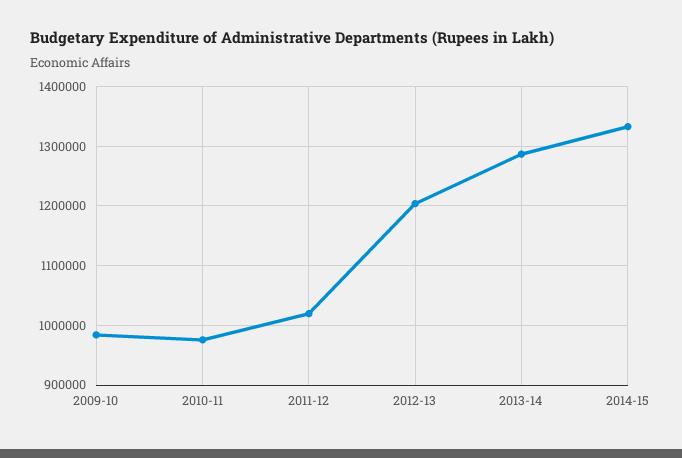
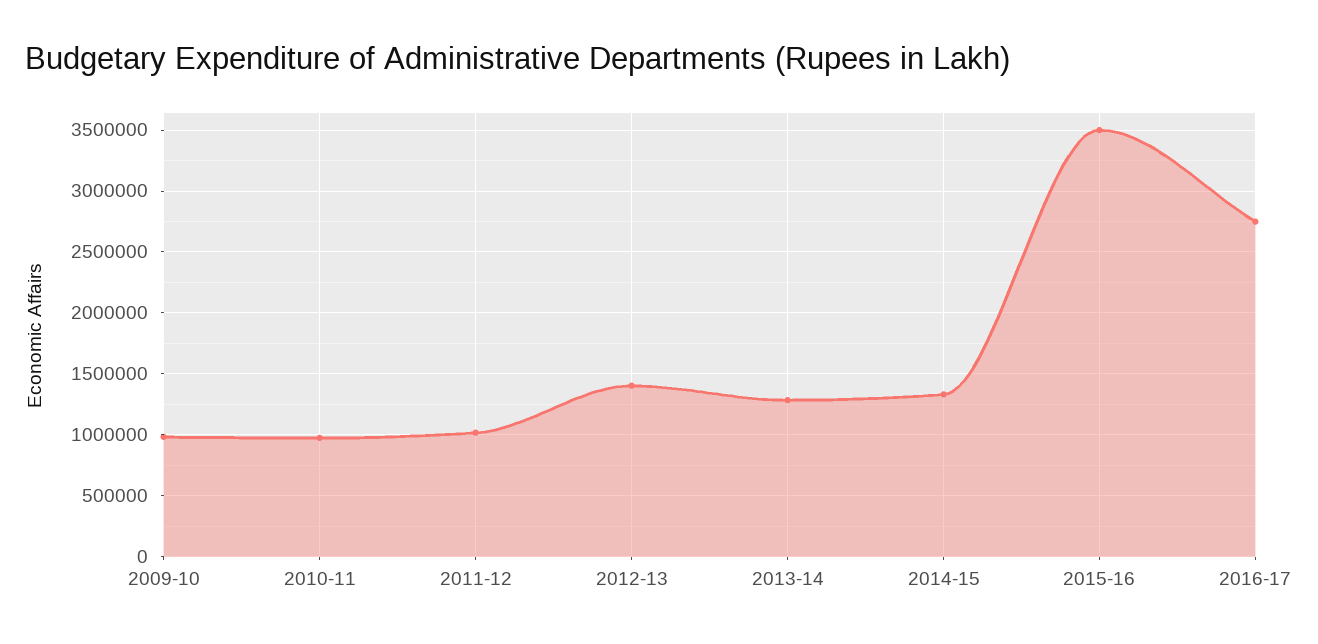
2012-13: 1200000 -> 1400000
2015-16: none -> 3500000
2016-17: none -> 2750000

